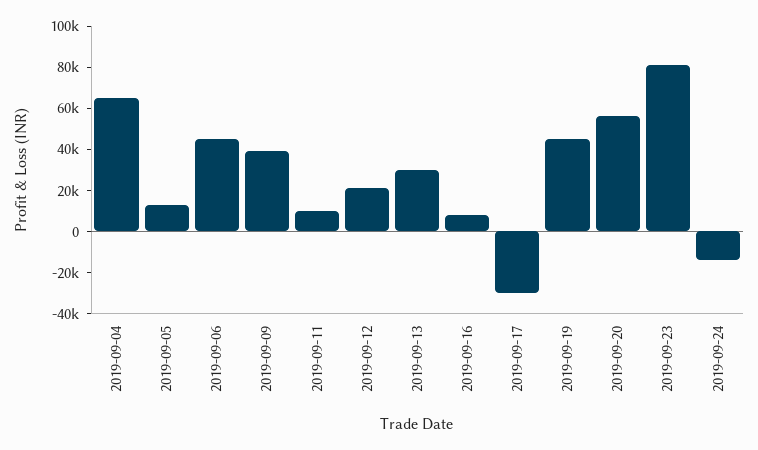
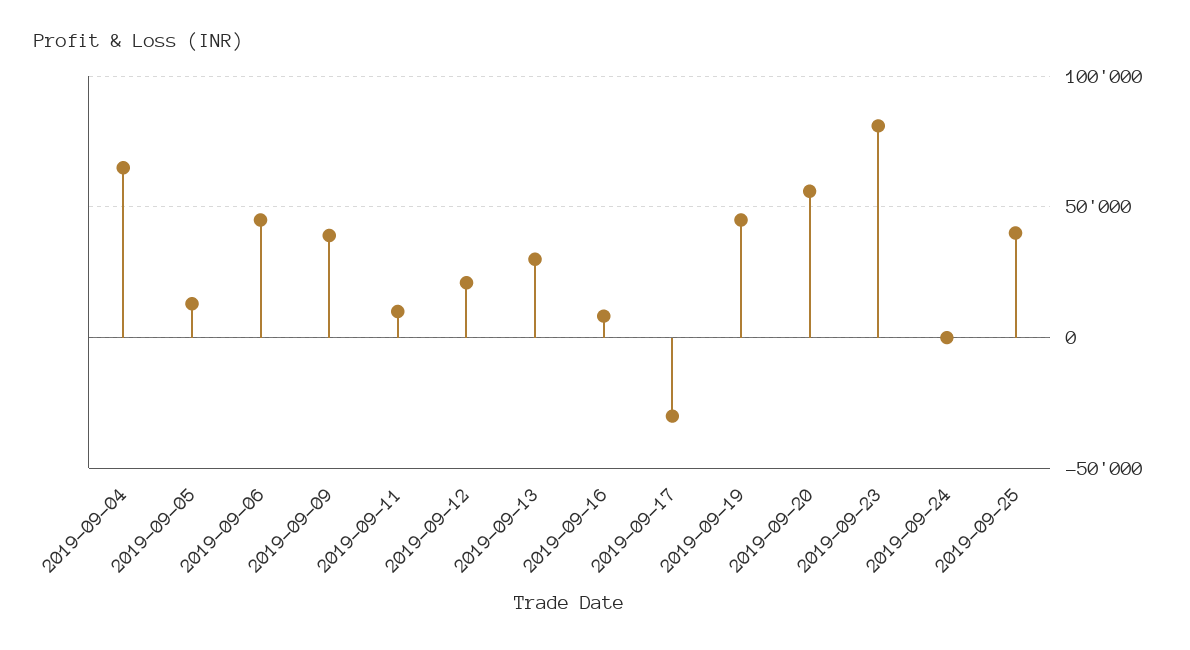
2019-09-24: -15000 -> 0
2019-09-25: none -> 40000

